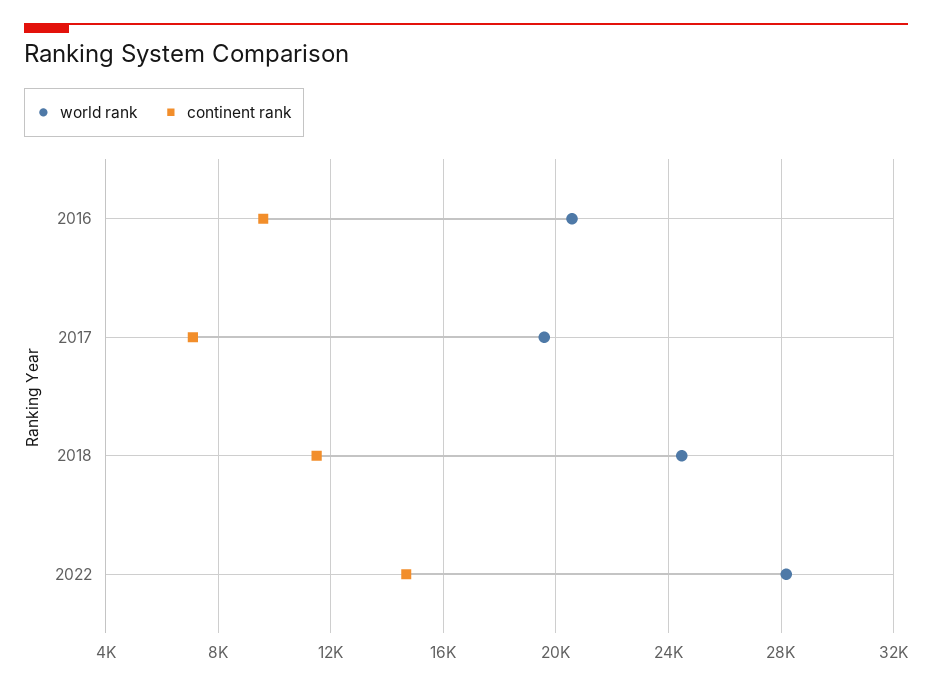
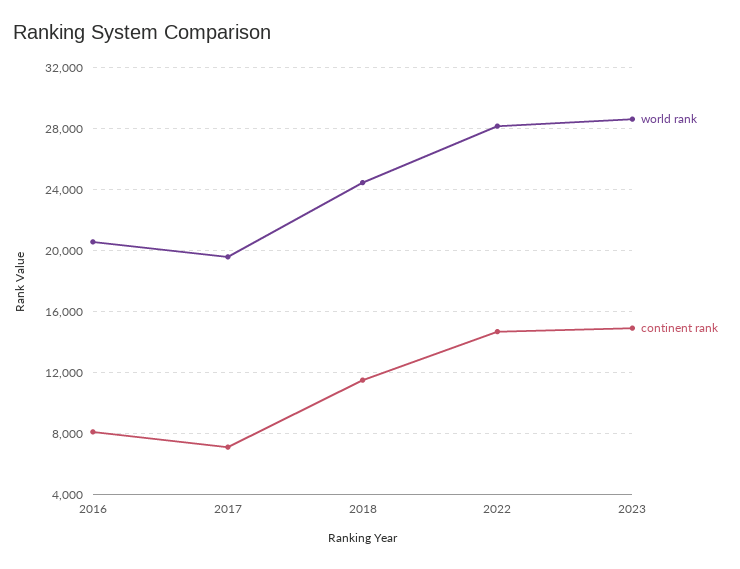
continent rank, 2016: 9500 -> 8000
world rank, 2023: none -> 28500
continent rank, 2023: none -> 15000

